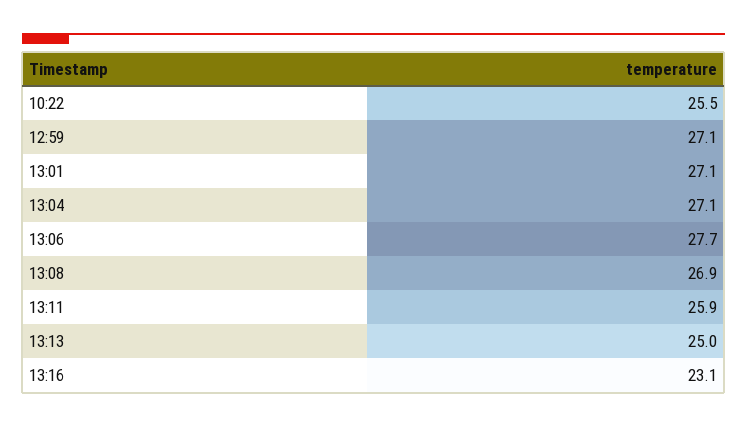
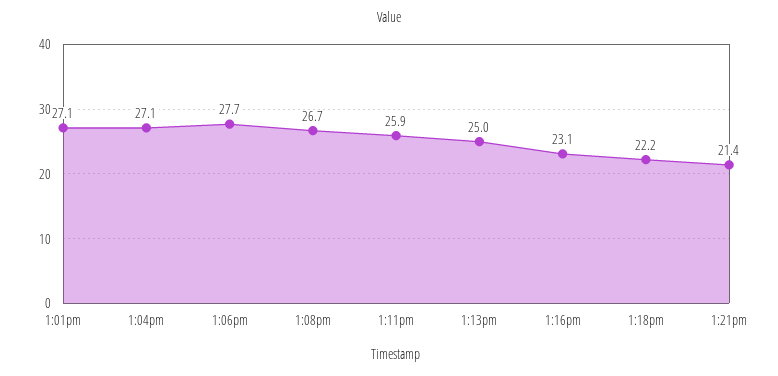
10:22: 25.5 -> none
12:59: 27.1 -> none
13:08: 26.9 -> 26.7
1:18pm: none -> 22.2
1:21pm: none -> 21.4

